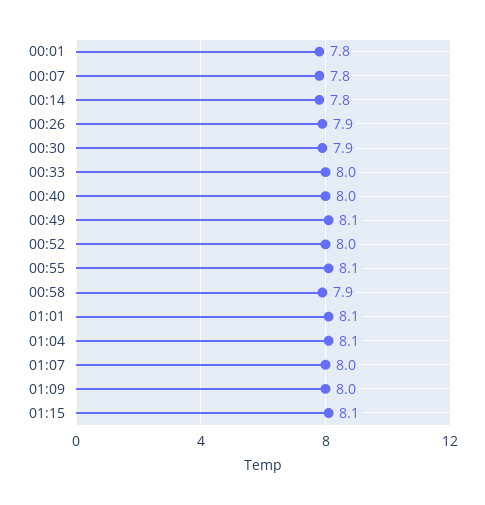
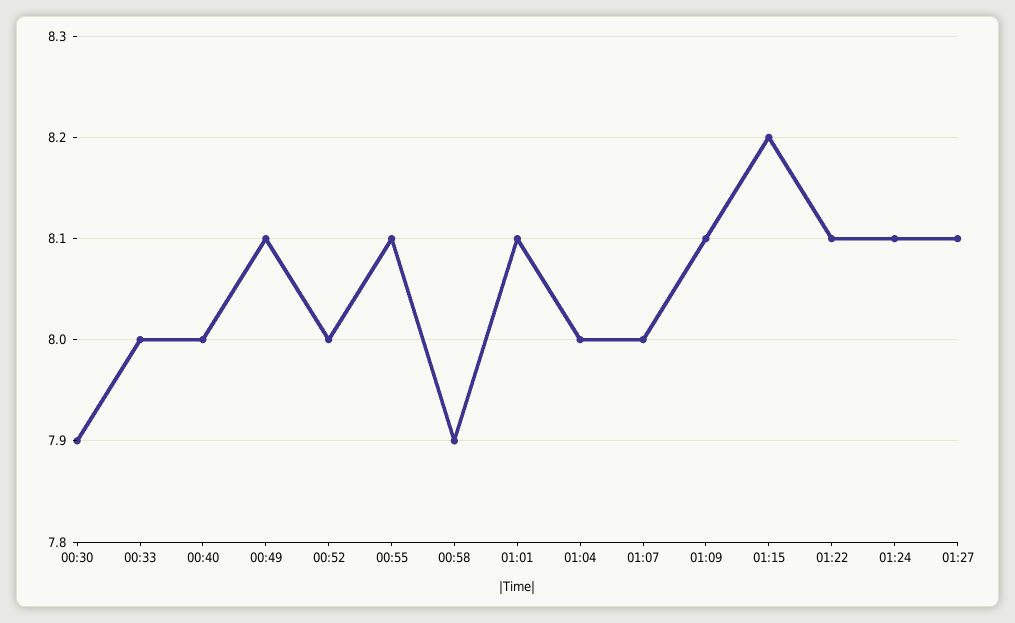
00:01: 7.8 -> none
00:07: 7.8 -> none
00:14: 7.8 -> none
00:26: 7.9 -> none
01:04: 8.1 -> 8
01:09: 8 -> 8.1
01:15: 8.1 -> 8.2
01:22: none -> 8.1
01:24: none -> 8.1
01:27: none -> 8.1

